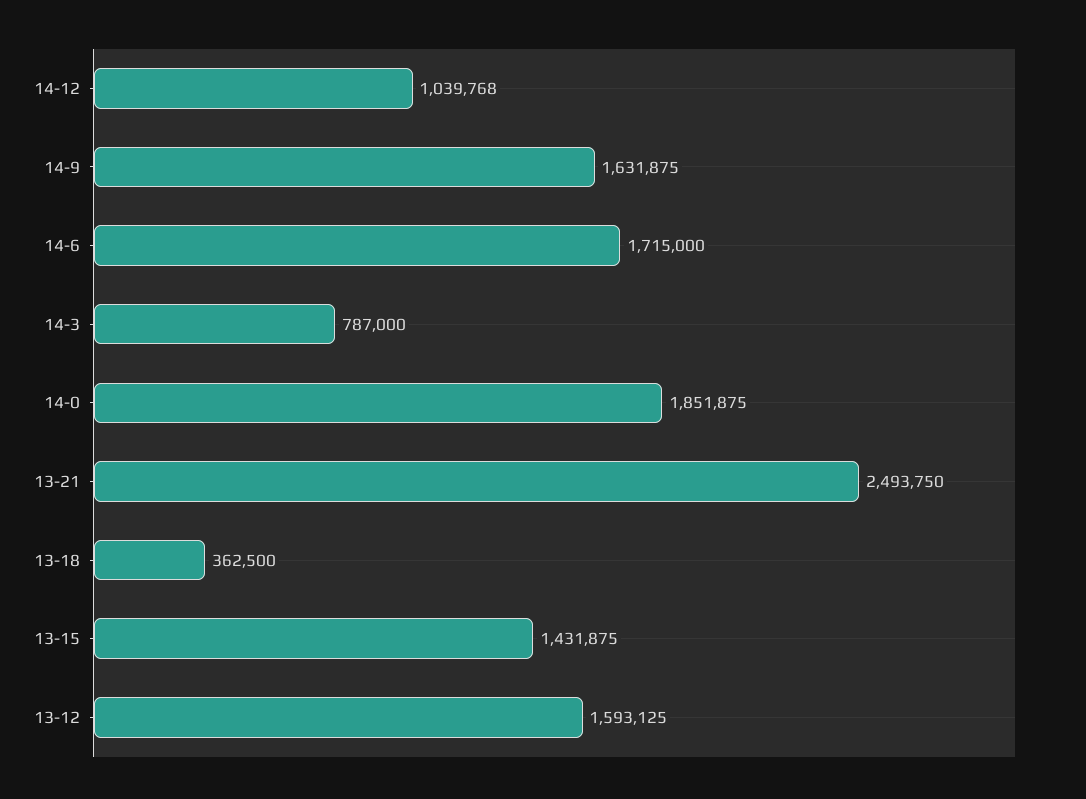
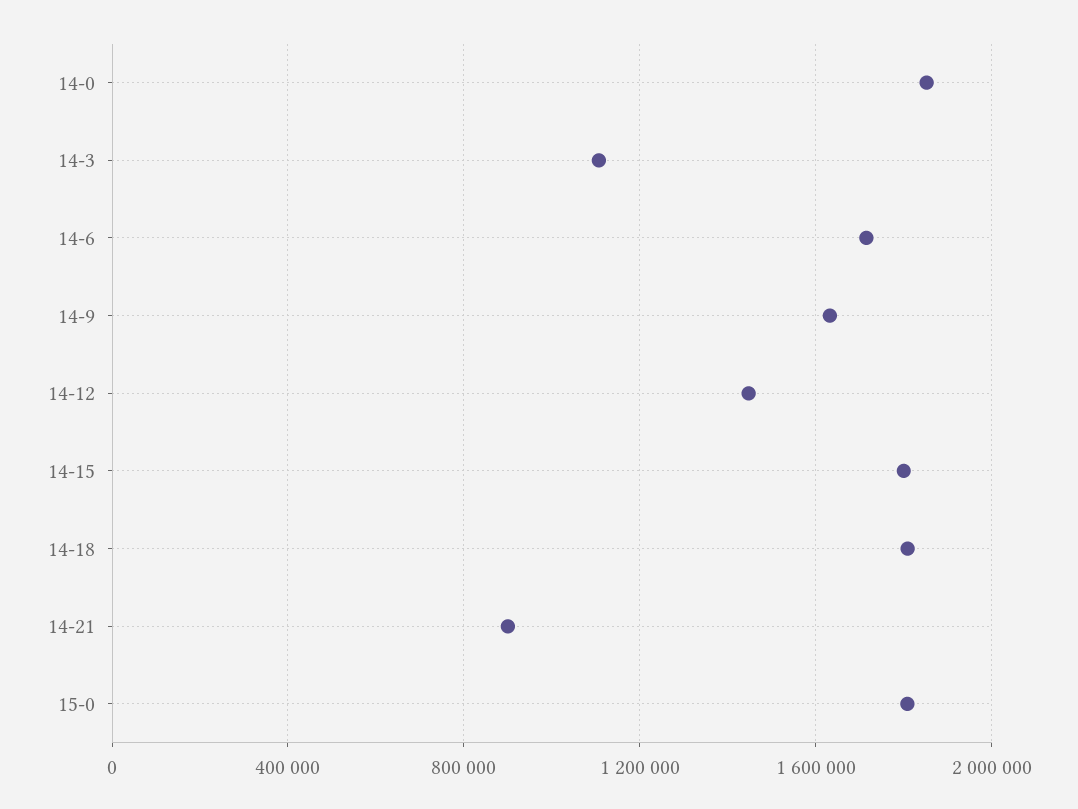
14-12: 1039768 -> 1450000
14-3: 787000 -> 1100000
13-21: 2493750 -> none
13-18: 362500 -> none
13-15: 1431875 -> none
13-12: 1593125 -> none
14-15: none -> 1800000
14-18: none -> 1800000
14-21: none -> 900000
15-0: none -> 1800000

